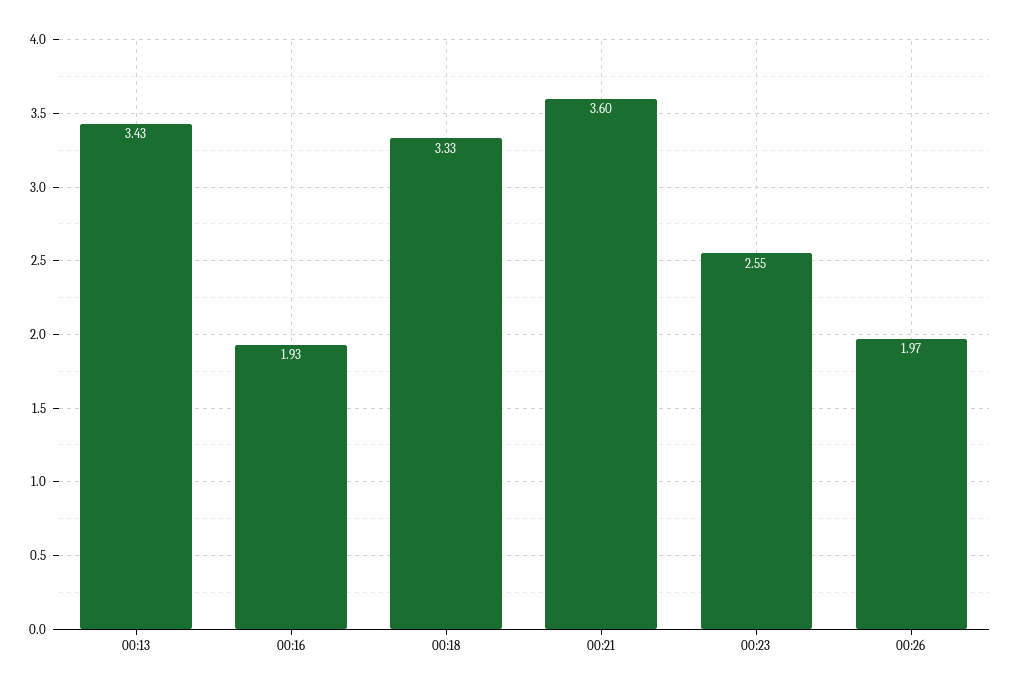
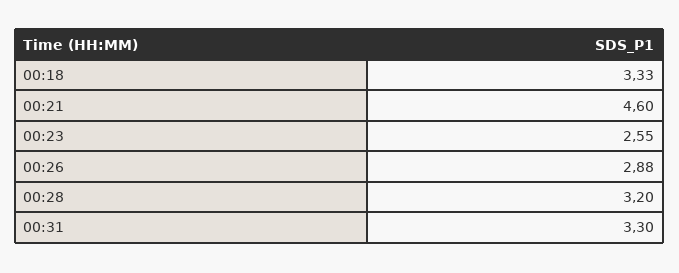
00:13: 3.43 -> none
00:16: 1.93 -> none
00:21: 3.6 -> 4.6
00:26: 1.97 -> 2.88
00:28: none -> 3.2
00:31: none -> 3.3

